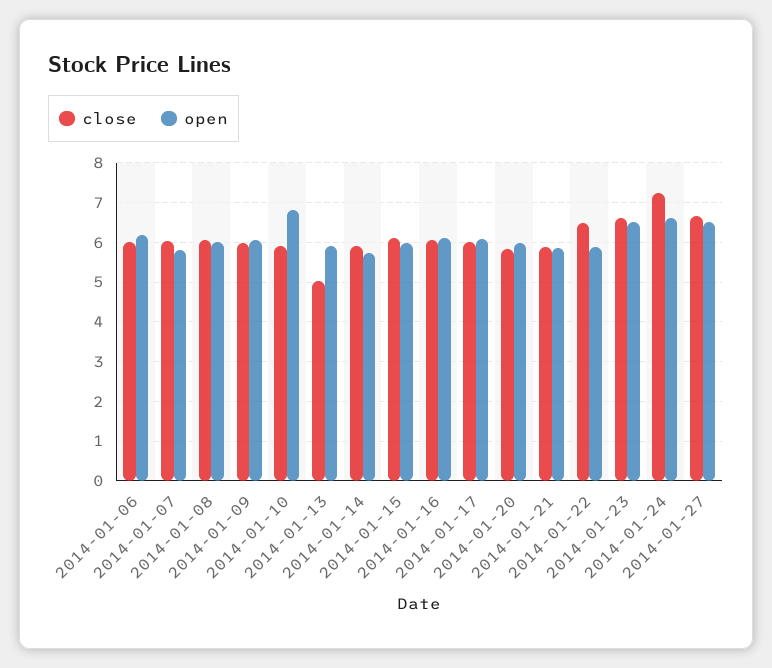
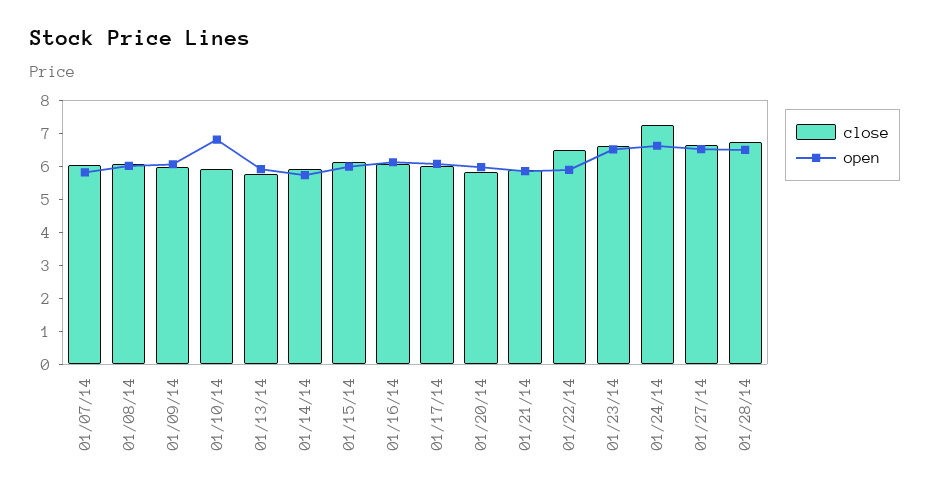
close, 2014-01-06: 6 -> none
open, 2014-01-06: 6.2 -> none
close, 2014-01-13: 5 -> 5.75
close, 01/28/14: none -> 6.75
open, 01/28/14: none -> 6.5

